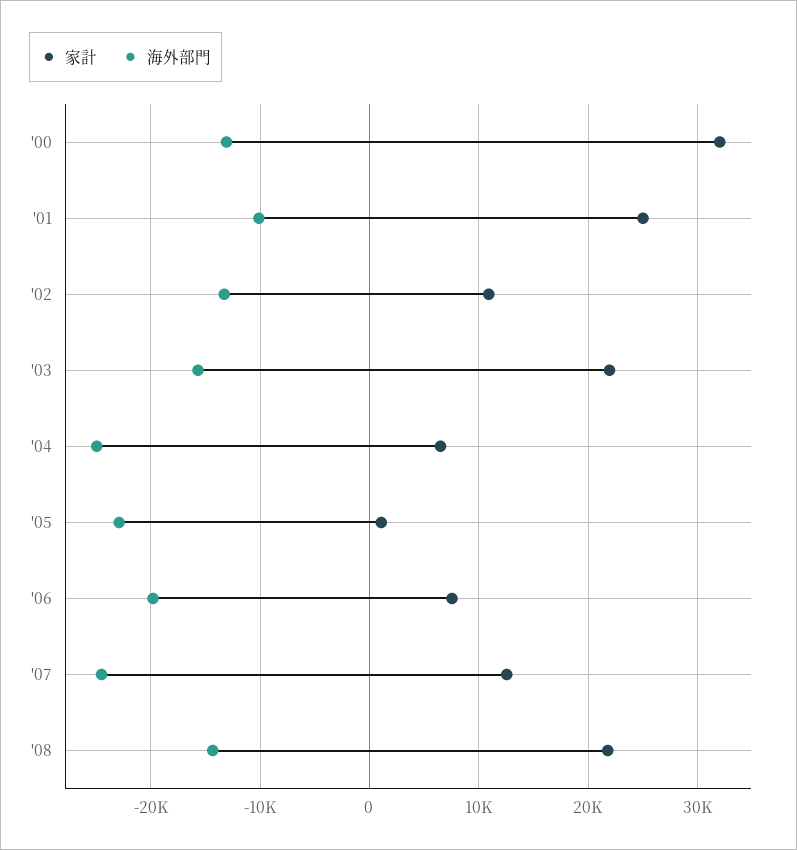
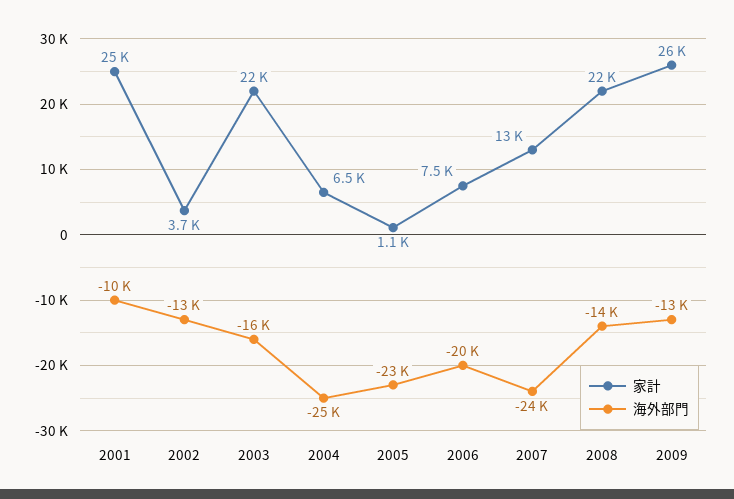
家計, '00: 32000 -> none
海外部門, '00: -13000 -> none
家計, '02: 11000 -> 3700
家計, 2009: none -> 26000
海外部門, 2009: none -> -13000

